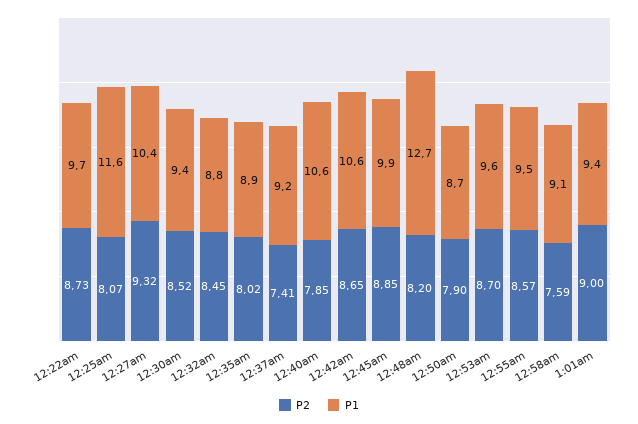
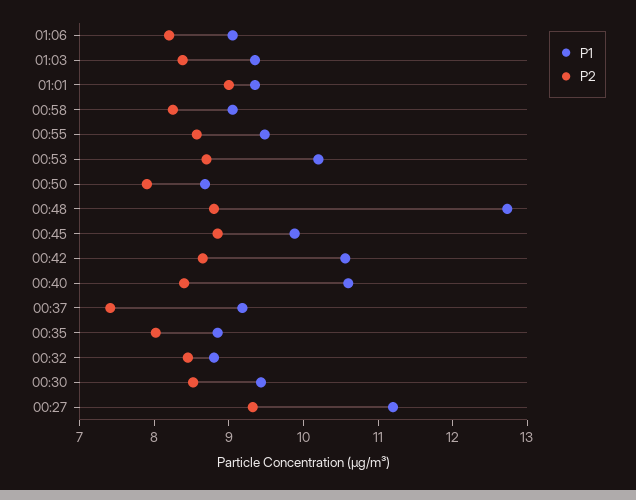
P2, 12:22am: 8.73 -> none
P1, 12:22am: 9.7 -> none
P2, 12:25am: 8.07 -> none
P1, 12:25am: 11.6 -> none
P1, 12:27am: 10.4 -> 11.2
P2, 12:40am: 7.85 -> 8.4
P2, 12:48am: 8.2 -> 8.8
P1, 12:53am: 9.6 -> 10.2
P2, 12:58am: 7.59 -> 8.2
P1, 01:06: none -> 9
P2, 01:06: none -> 8.2
P1, 01:03: none -> 9.4
P2, 01:03: none -> 8.4

